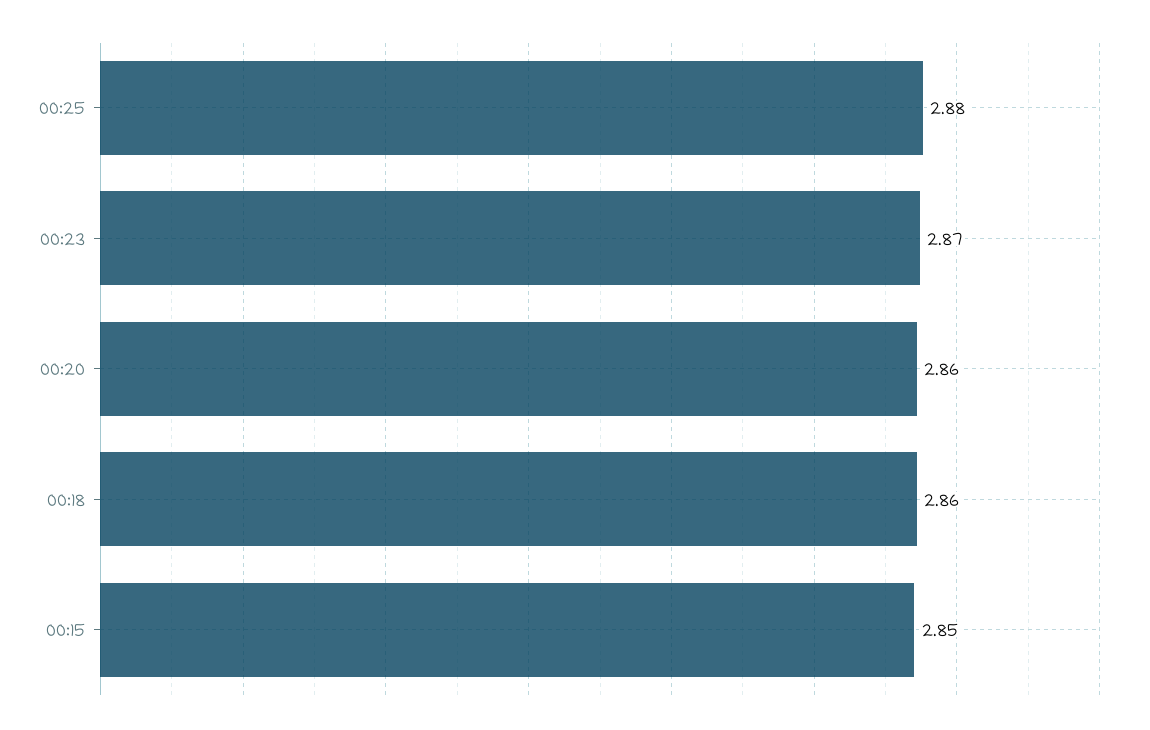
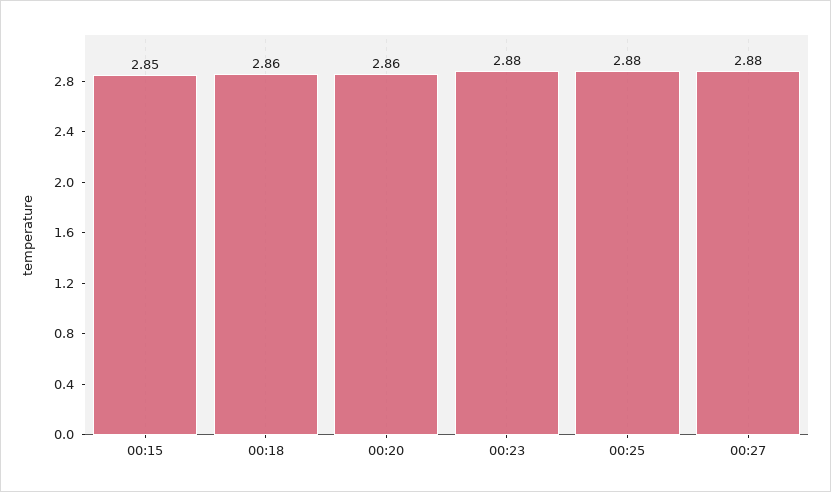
00:23: 2.87 -> 2.88
00:27: none -> 2.88

